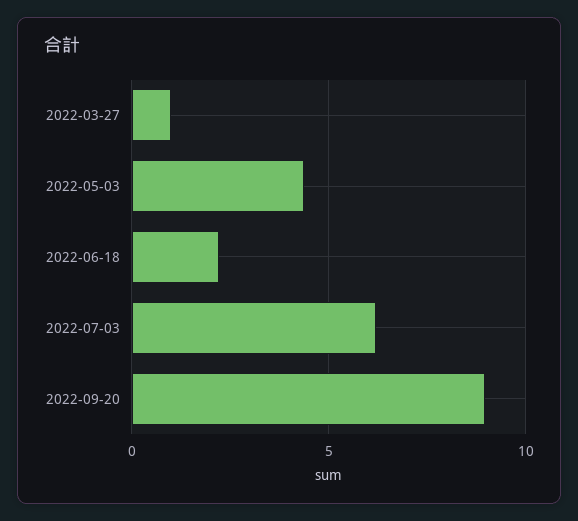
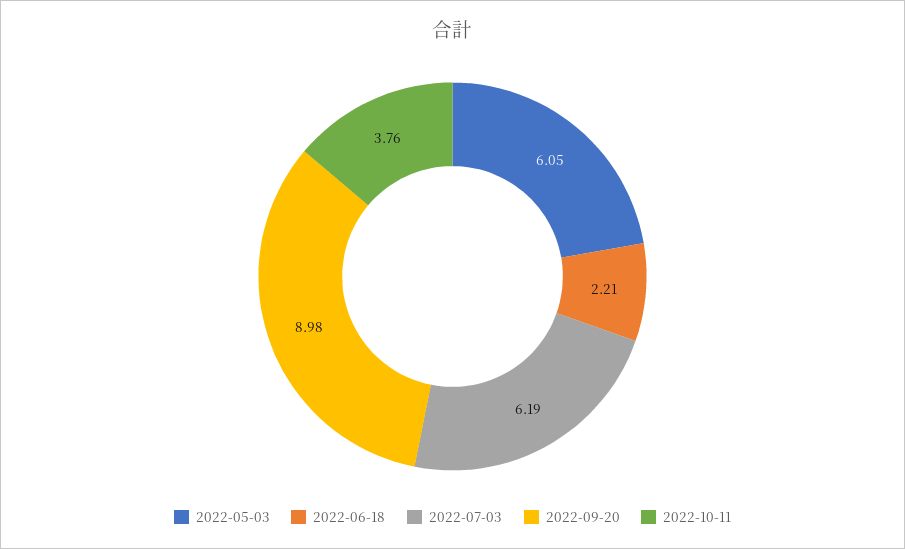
2022-03-27: 1 -> none
2022-05-03: 4.5 -> 6.05
2022-10-11: none -> 3.76

